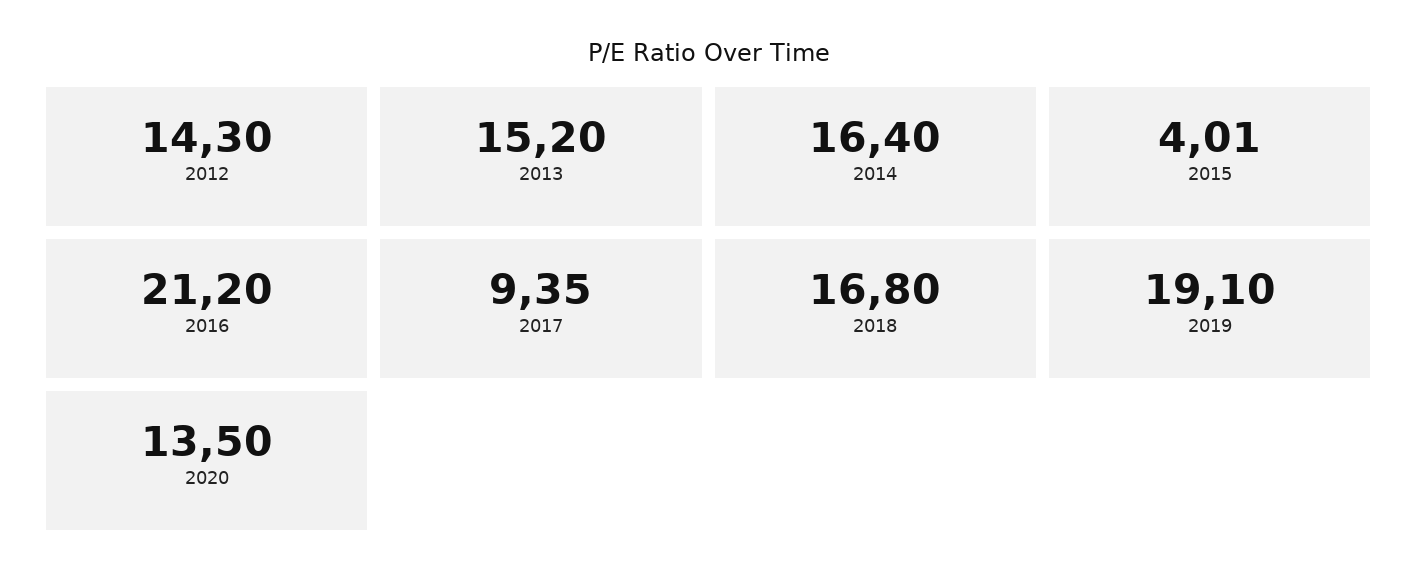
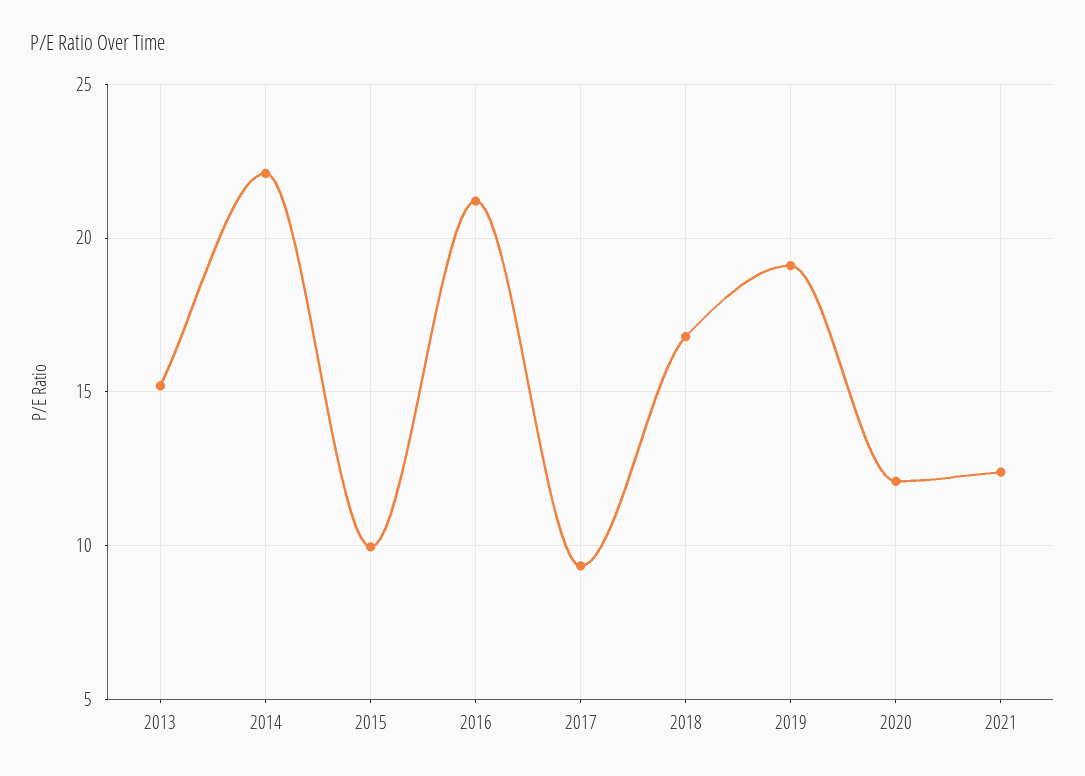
2012: 14.3 -> none
2014: 16.4 -> 22
2015: 4.01 -> 10
2020: 13.5 -> 12
2021: none -> 12.5

